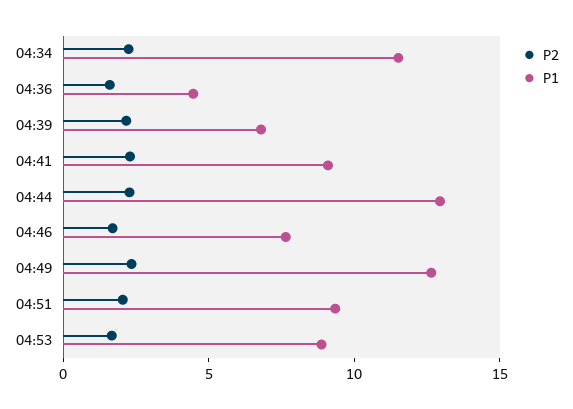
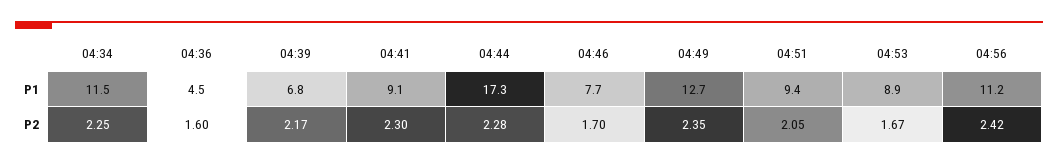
P1, 04:44: 13 -> 17.3
P1, 04:56: none -> 11.2
P2, 04:56: none -> 2.42

